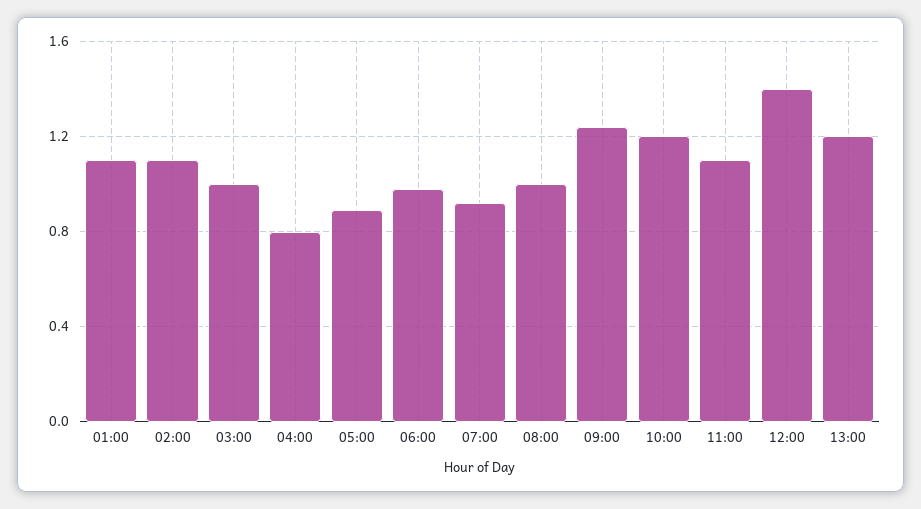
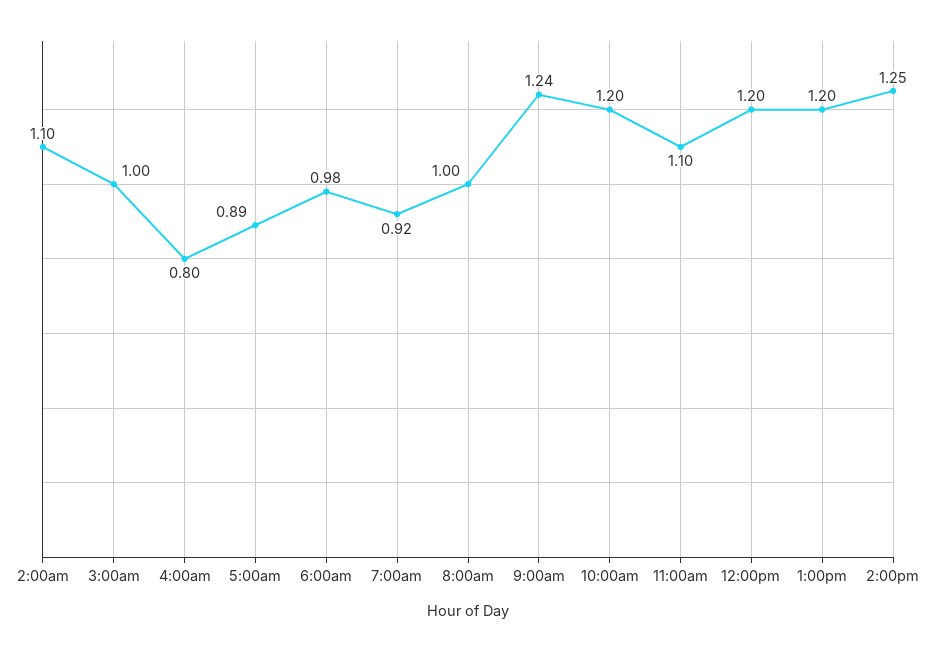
01:00: 1.1 -> none
12:00: 1.4 -> 1.2
2:00pm: none -> 1.25

